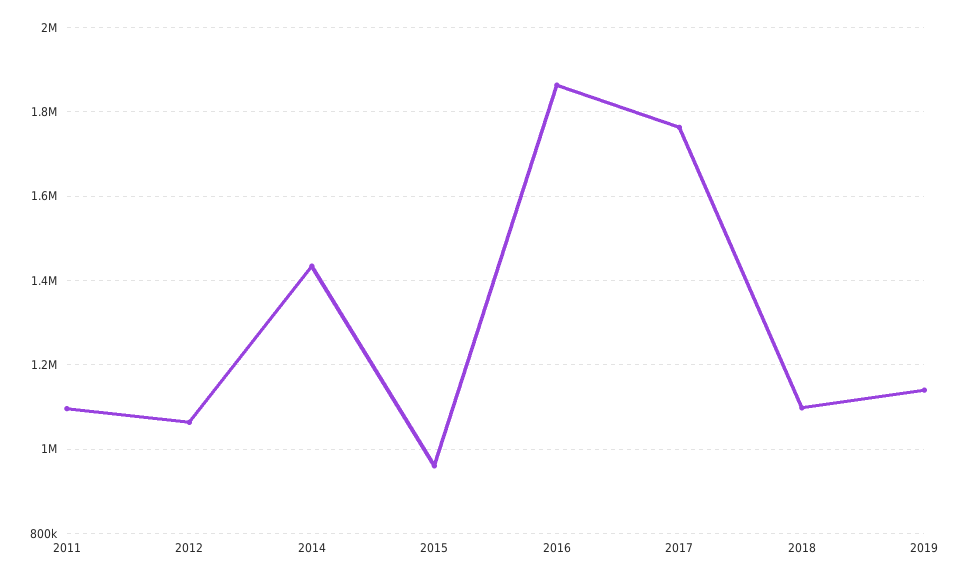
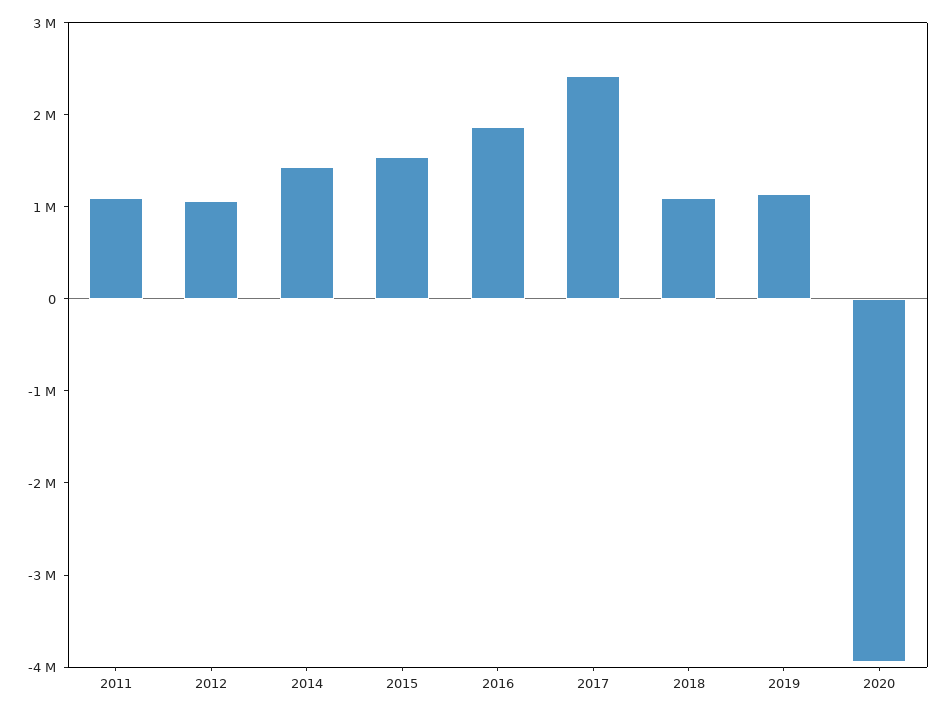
2015: 960000 -> 1600000
2017: 1760000 -> 2400000
2020: none -> -4000000

